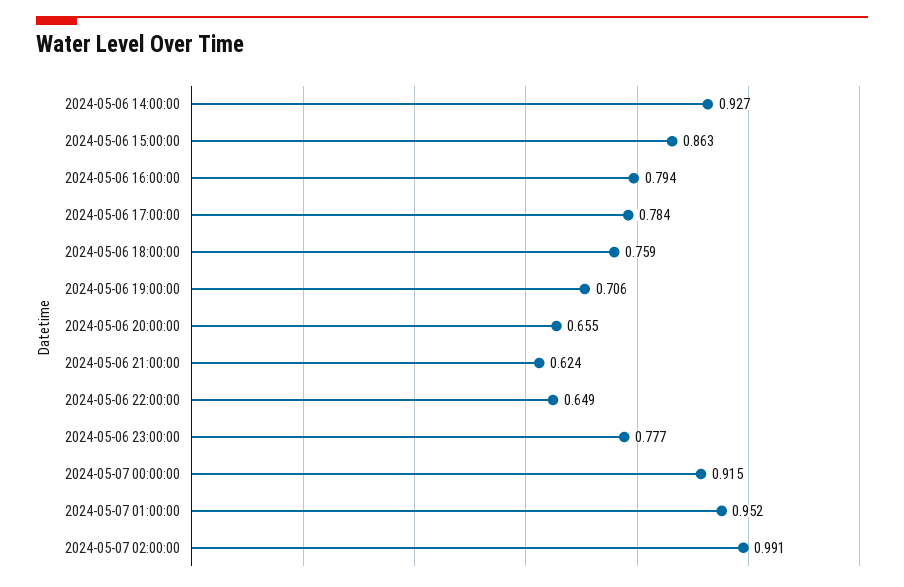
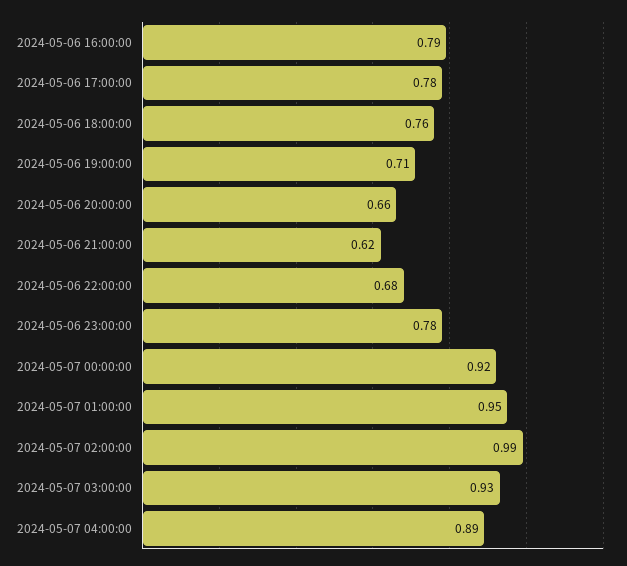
2024-05-06 14:00:00: 0.927 -> none
2024-05-06 15:00:00: 0.863 -> none
2024-05-06 22:00:00: 0.649 -> 0.68
2024-05-07 03:00:00: none -> 0.93
2024-05-07 04:00:00: none -> 0.89

